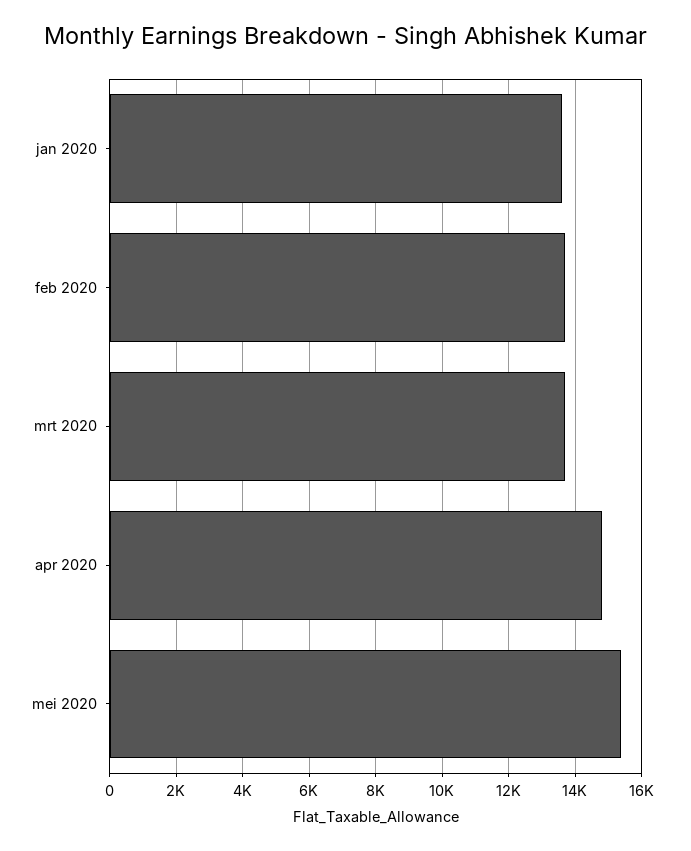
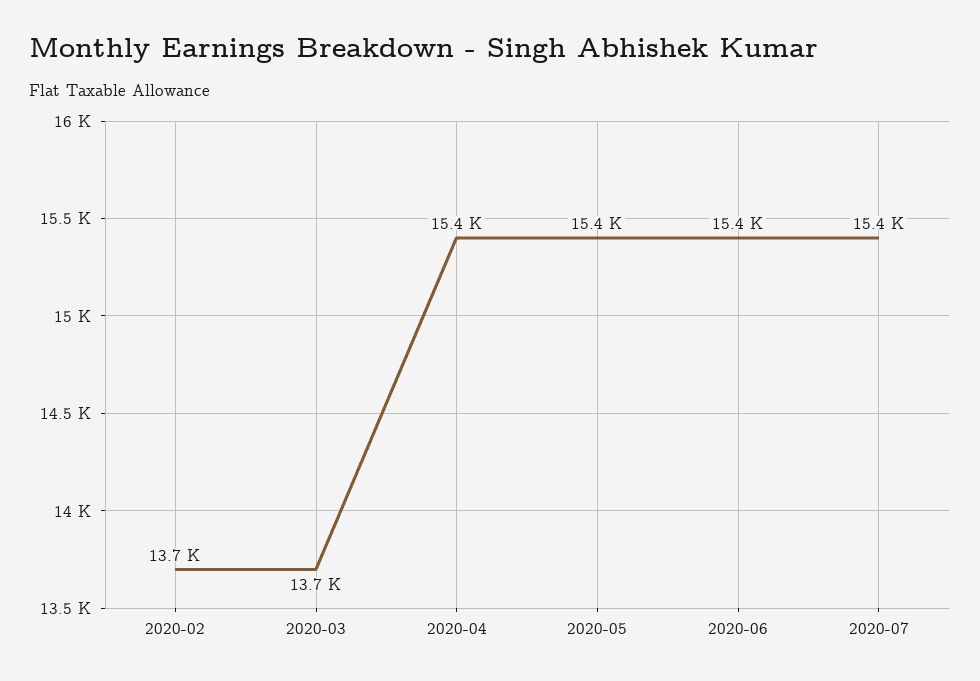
jan 2020: 13600 -> none
apr 2020: 14800 -> 15400
2020-06: none -> 15400
2020-07: none -> 15400

